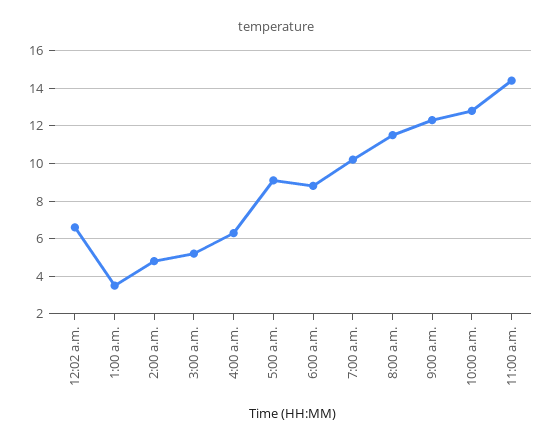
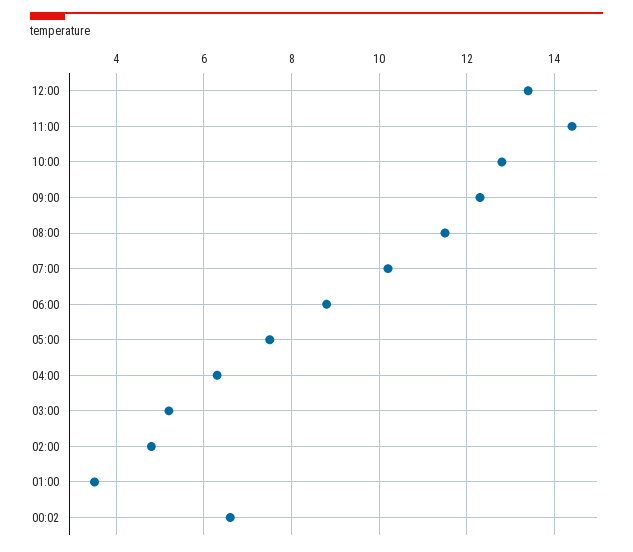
5:00 a.m.: 9 -> 7.5
12:00: none -> 13.5

